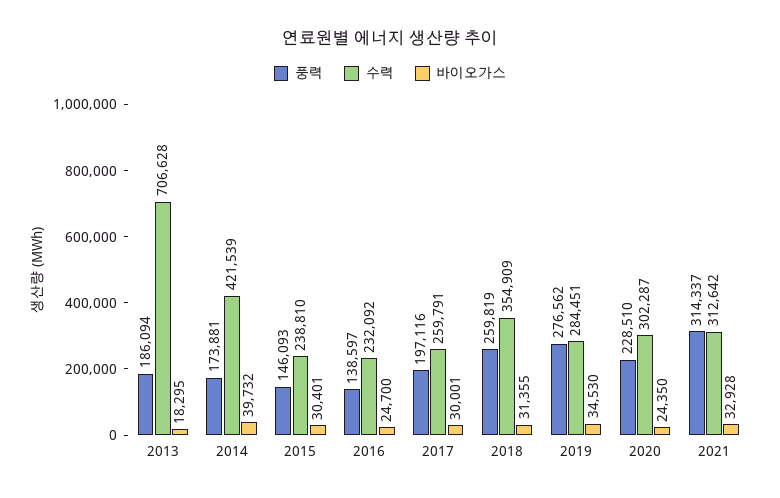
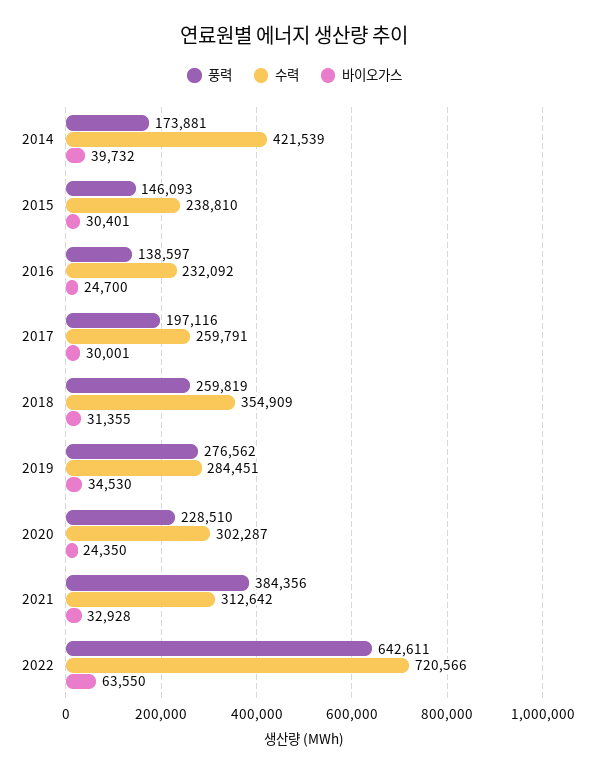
풍력, 2013: 186094 -> none
수력, 2013: 706628 -> none
바이오가스, 2013: 18295 -> none
풍력, 2021: 314337 -> 384356
풍력, 2022: none -> 642611
수력, 2022: none -> 720566
바이오가스, 2022: none -> 63550

